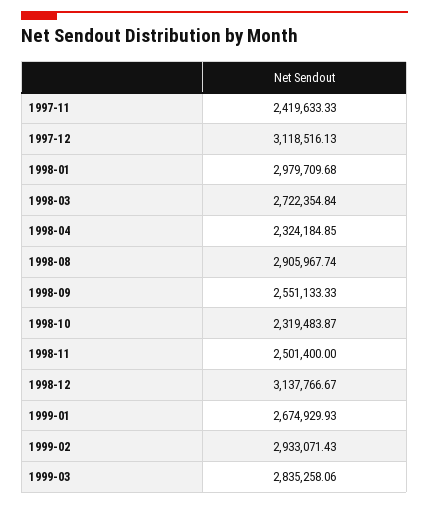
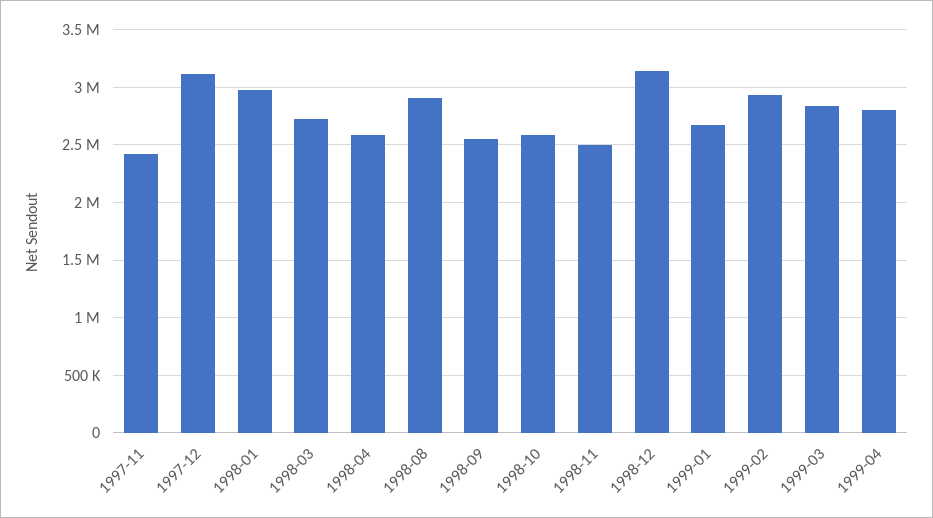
1998-04: 2324184.85 -> 2600000
1998-10: 2319483.87 -> 2600000
1999-04: none -> 2800000

